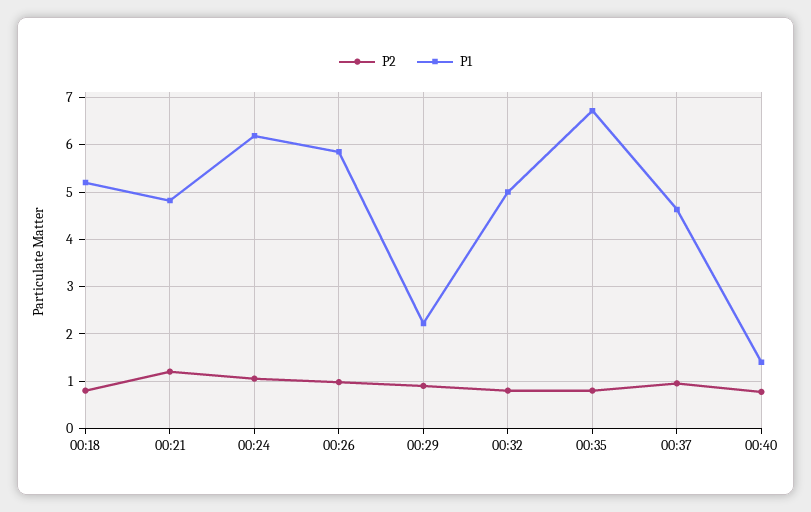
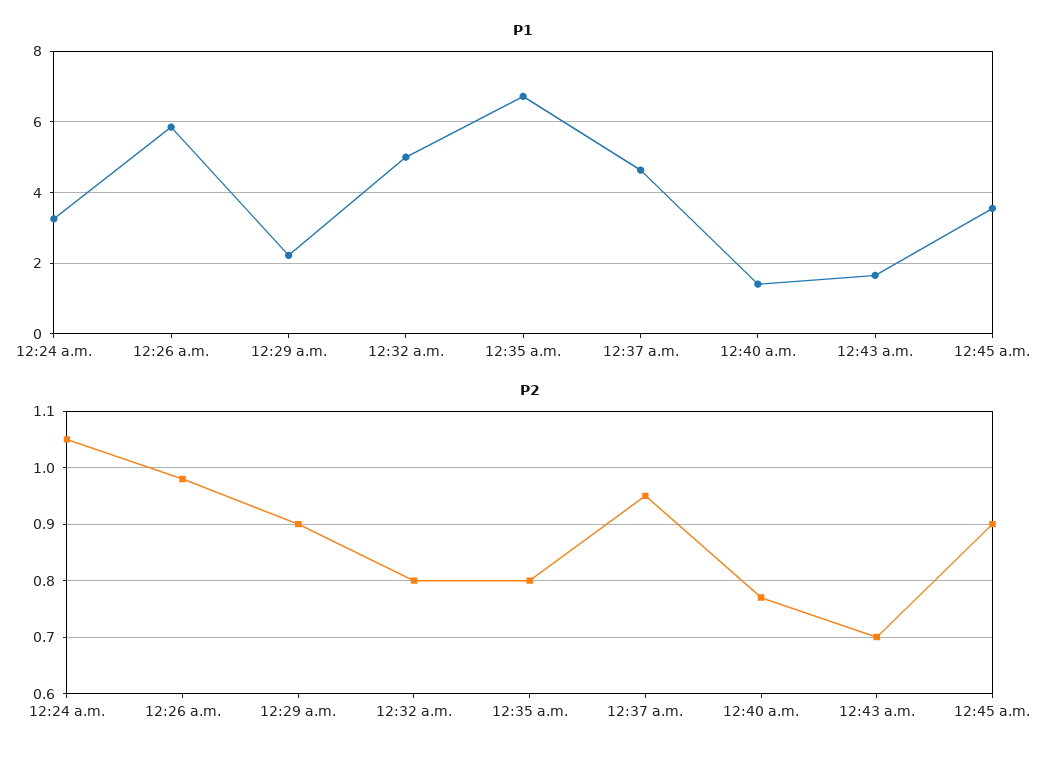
P2, 00:18: 0.8 -> none
P1, 00:18: 5.2 -> none
P2, 00:21: 1.2 -> none
P1, 00:21: 4.8 -> none
P1, 00:24: 6.2 -> 3.2
P1, 12:43 a.m.: none -> 1.6
P1, 12:45 a.m.: none -> 3.6
P2, 12:43 a.m.: none -> 0.7
P2, 12:45 a.m.: none -> 0.9

